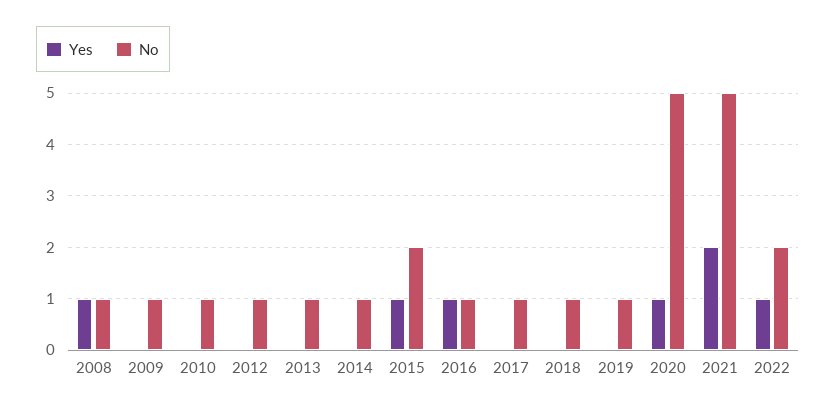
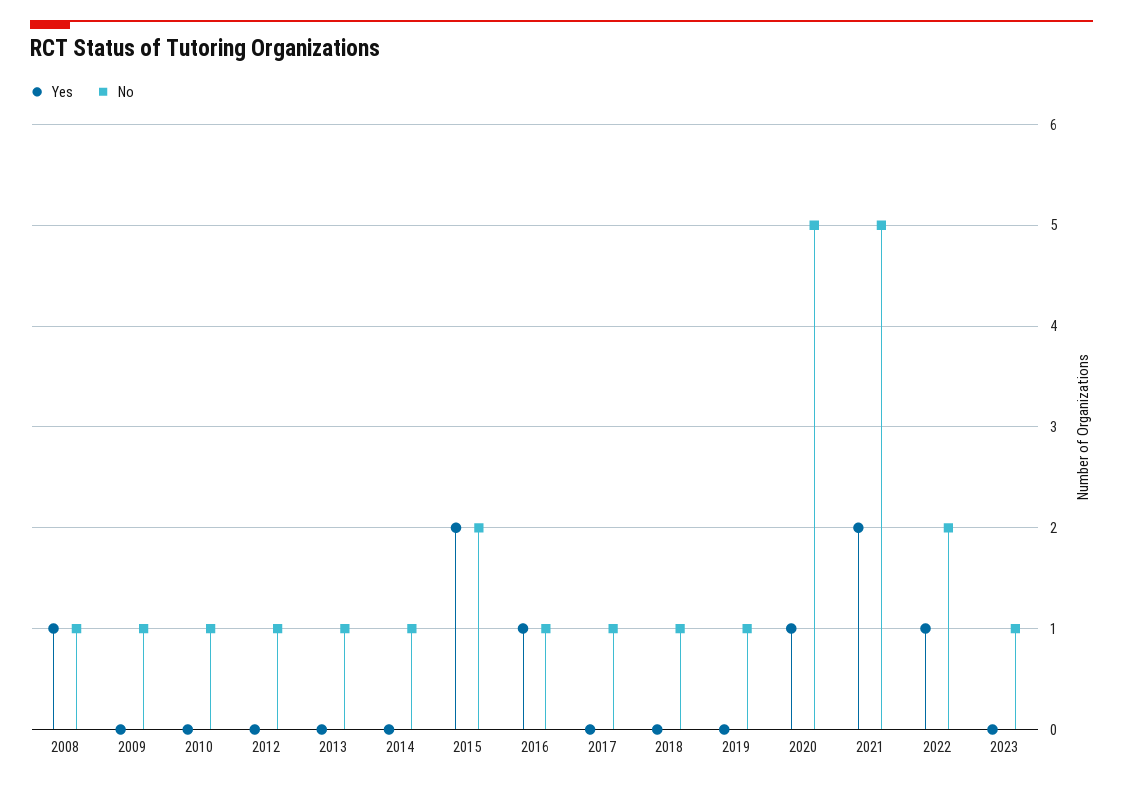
Yes, 2015: 1 -> 2
Yes, 2023: none -> 0
No, 2023: none -> 1

